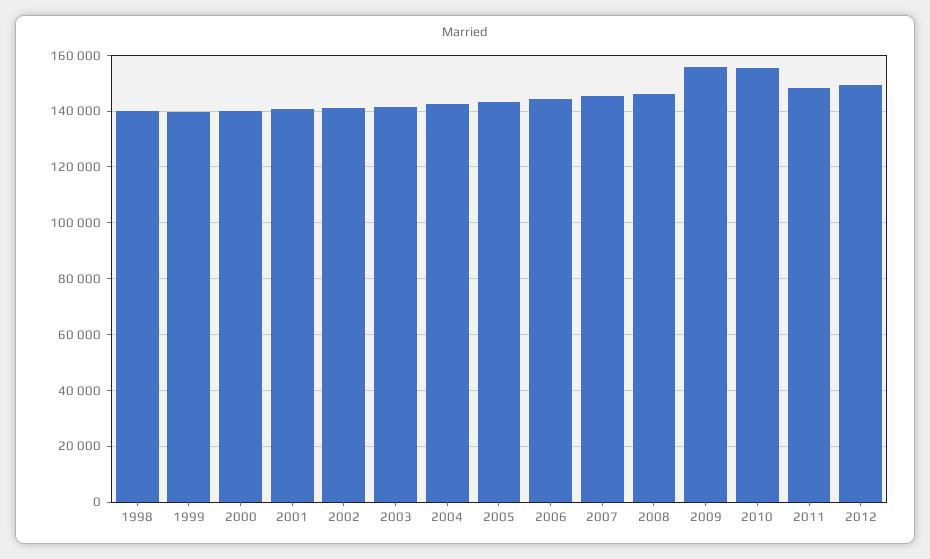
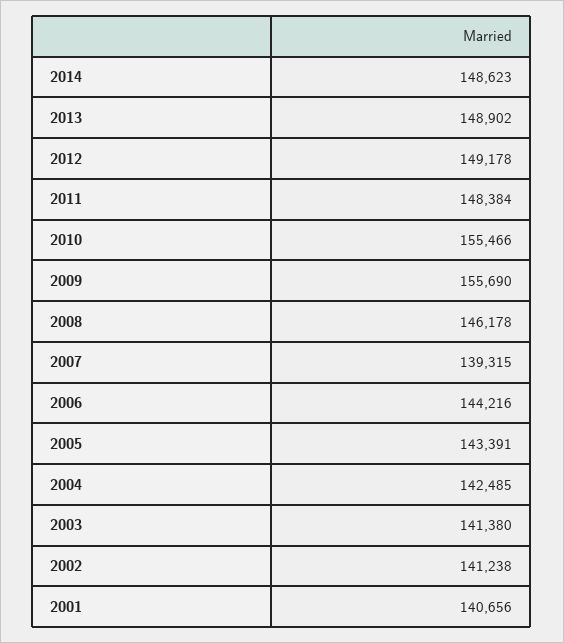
1998: 140000 -> none
1999: 140000 -> none
2000: 140000 -> none
2007: 145000 -> 139315
2014: none -> 148623
2013: none -> 148902

